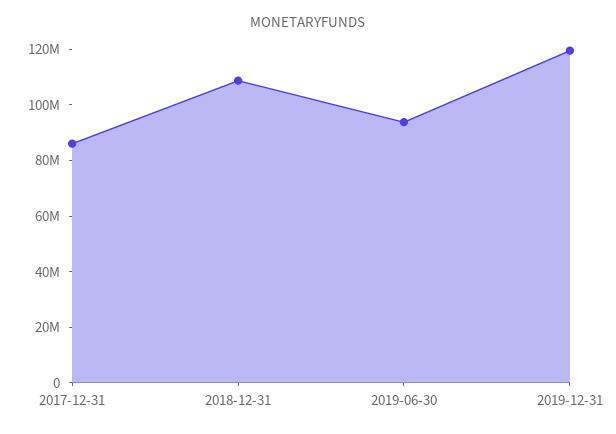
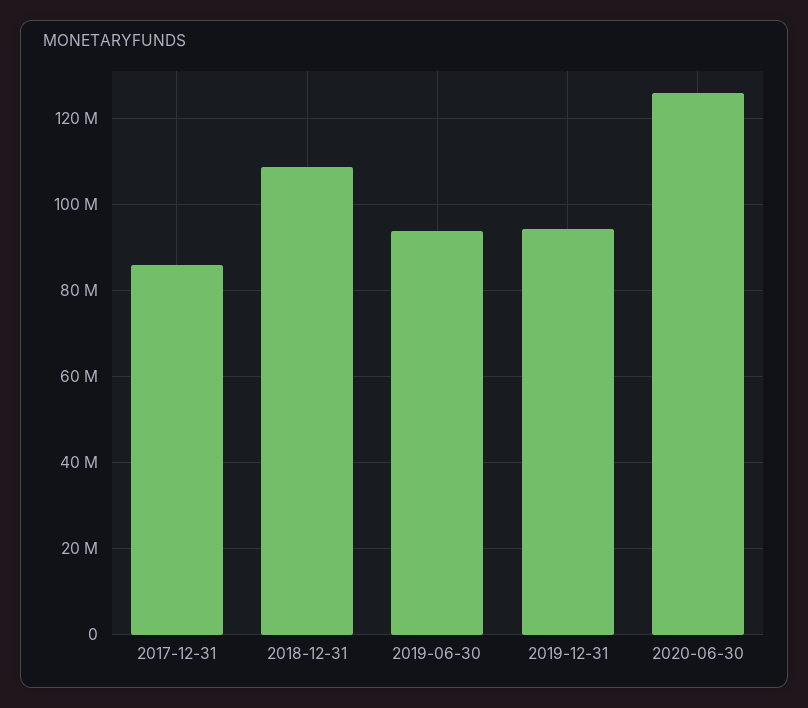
2019-12-31: 120000000 -> 94000000
2020-06-30: none -> 126000000

